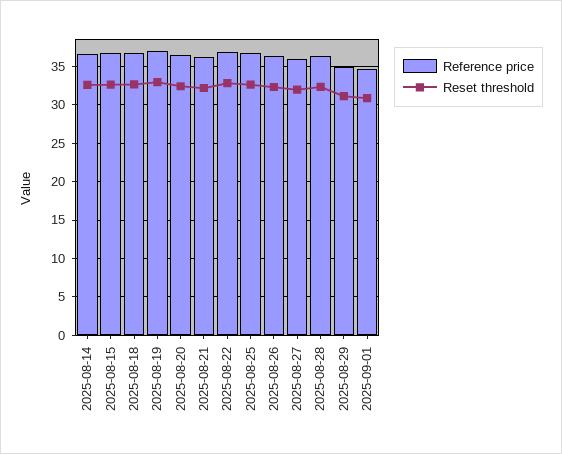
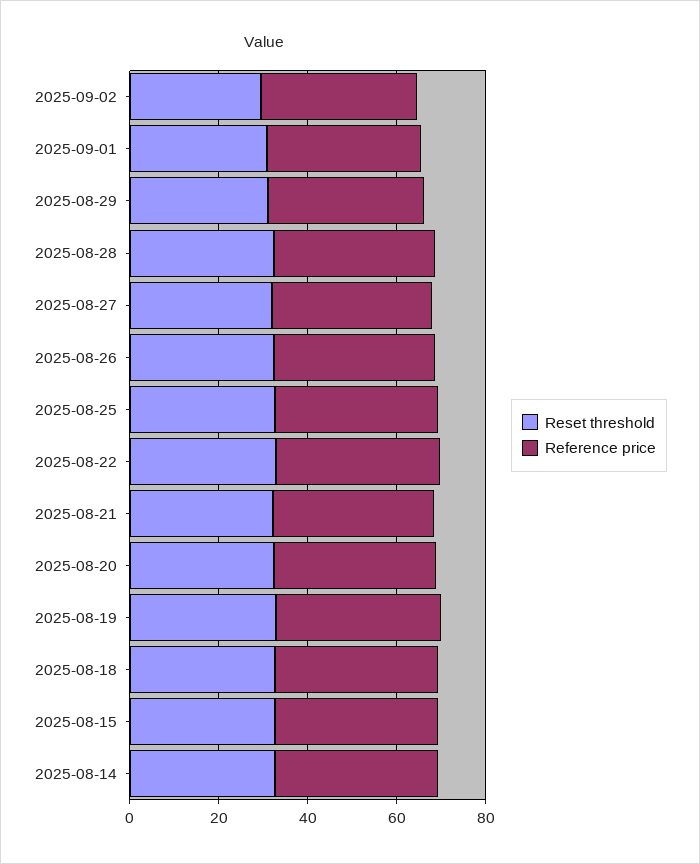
Reset threshold, 2025-09-02: none -> 30
Reference price, 2025-09-02: none -> 35

